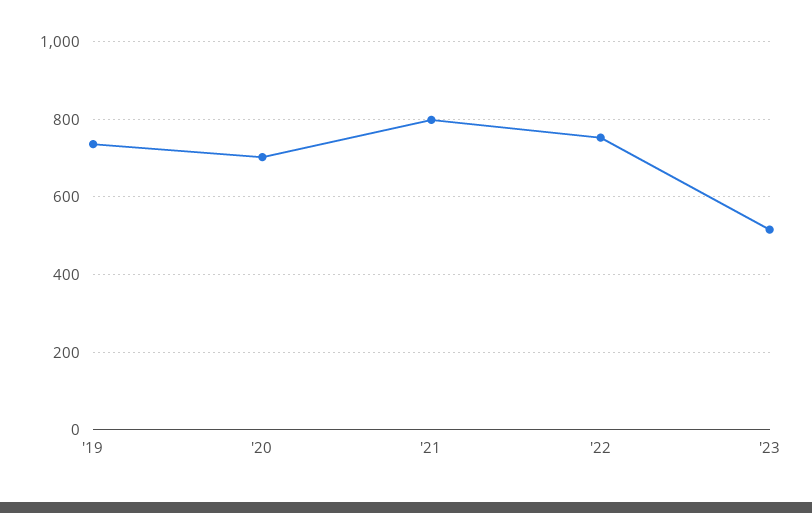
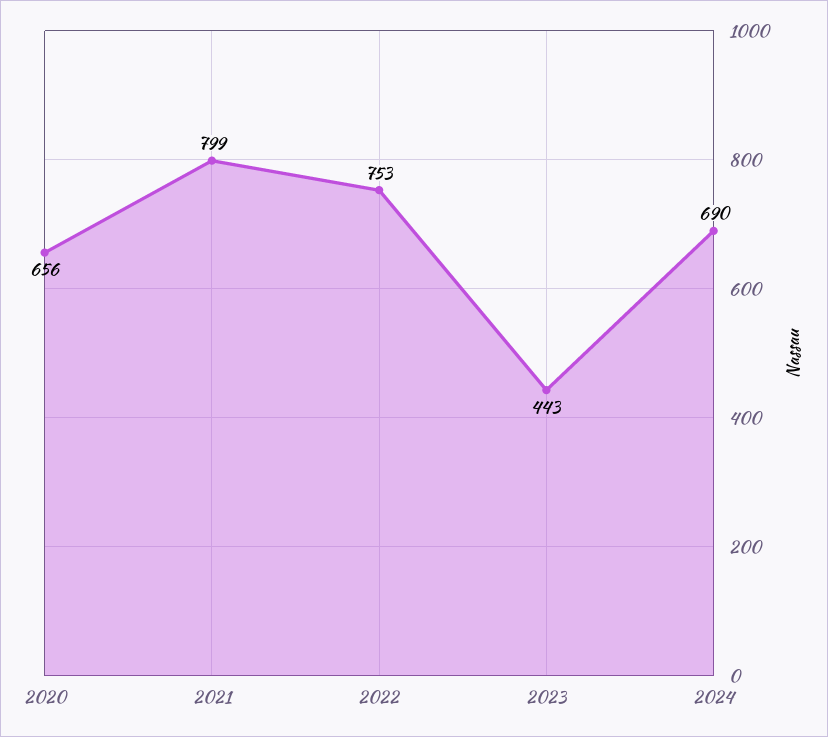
'19: 740 -> none
'20: 700 -> 656
'23: 520 -> 443
2024: none -> 690

